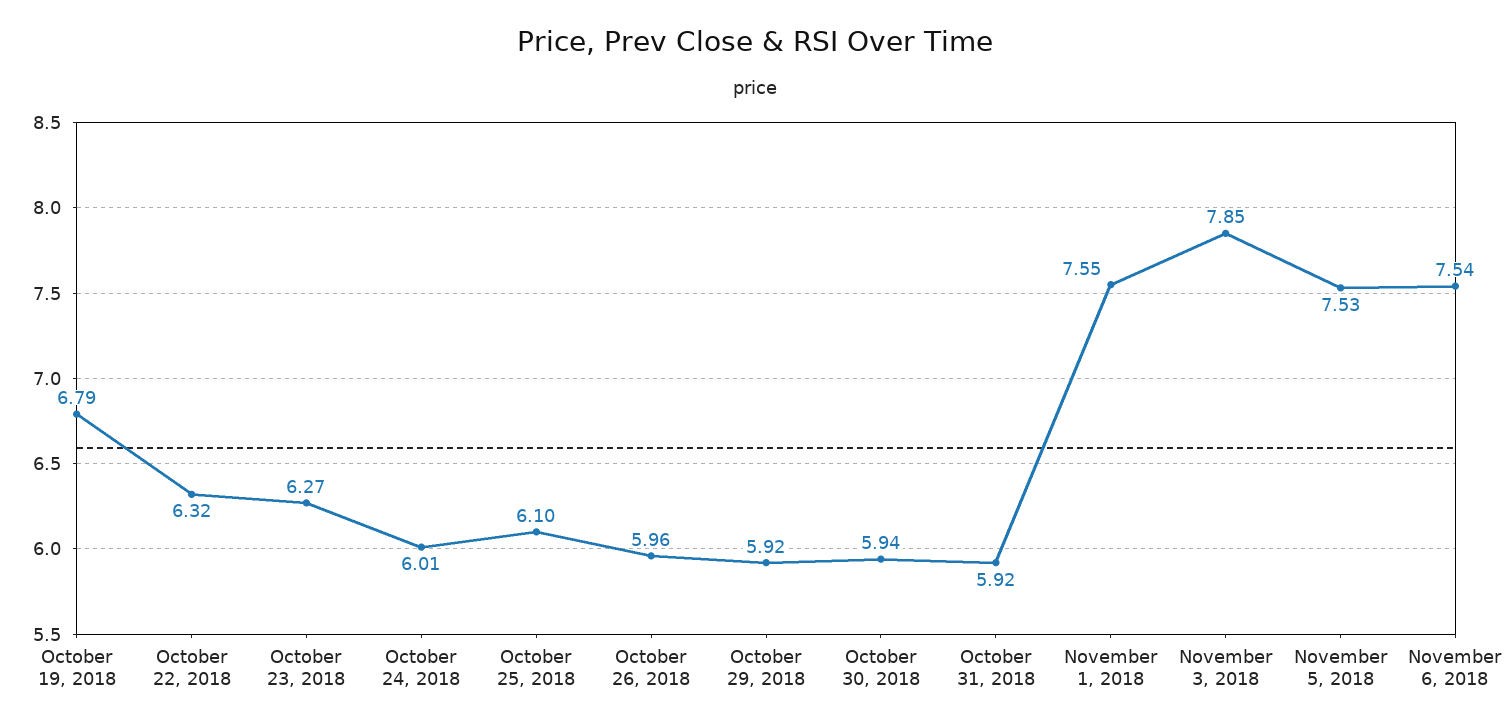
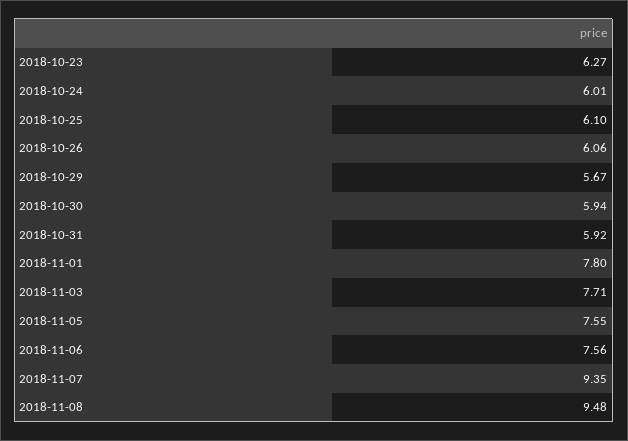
October 19, 2018: 6.79 -> none
October 22, 2018: 6.32 -> none
October 26, 2018: 5.96 -> 6.06
October 29, 2018: 5.92 -> 5.67
November 1, 2018: 7.55 -> 7.8
November 3, 2018: 7.85 -> 7.71
November 5, 2018: 7.53 -> 7.55
November 6, 2018: 7.54 -> 7.56
2018-11-07: none -> 9.35
2018-11-08: none -> 9.48

